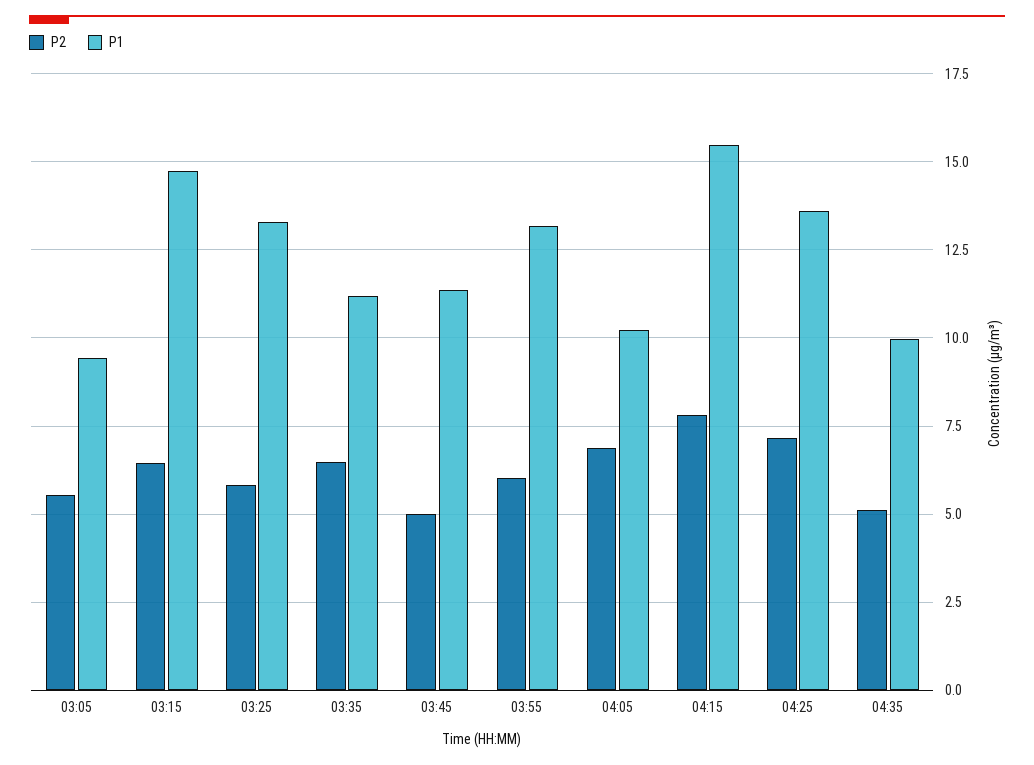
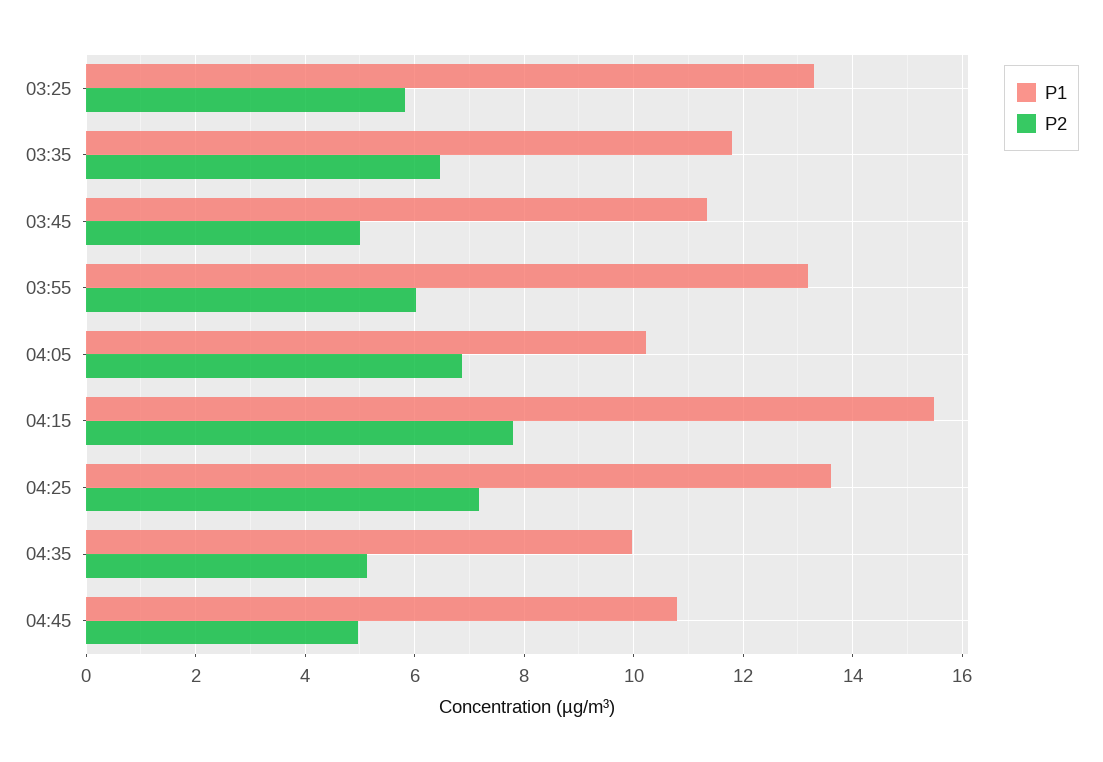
P2, 03:05: 5.5 -> none
P1, 03:05: 9.5 -> none
P2, 03:15: 6.5 -> none
P1, 03:15: 14.75 -> none
P1, 03:35: 11.25 -> 11.8
P1, 04:45: none -> 10.8
P2, 04:45: none -> 5

